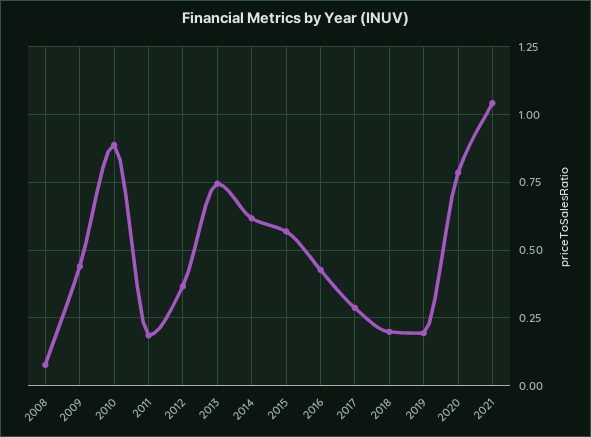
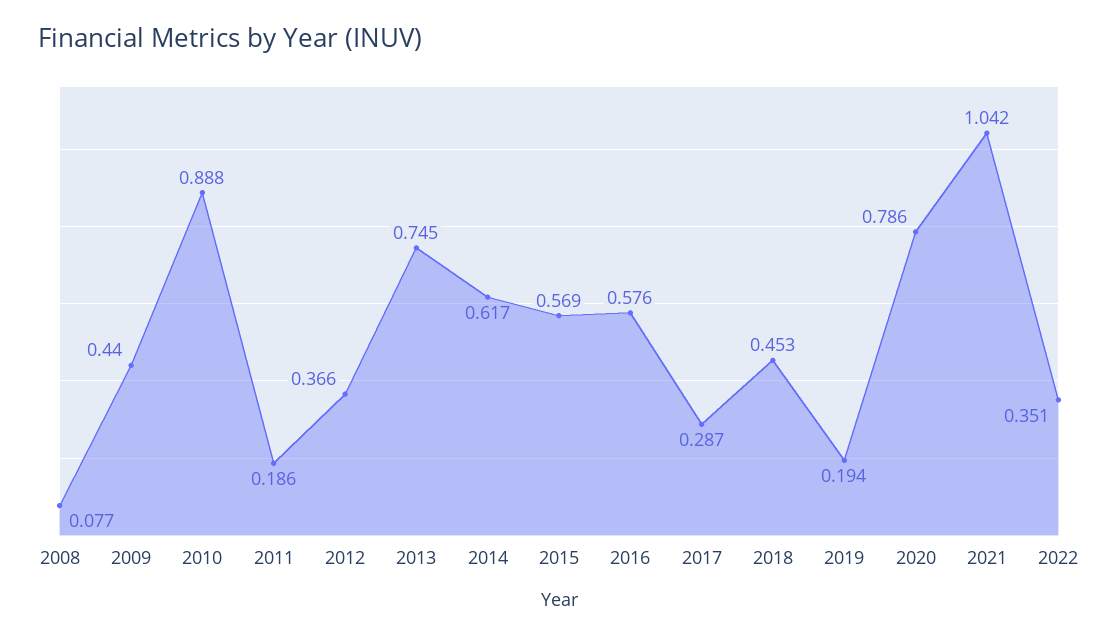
2016: 0.425 -> 0.576
2018: 0.2 -> 0.453
2022: none -> 0.351

